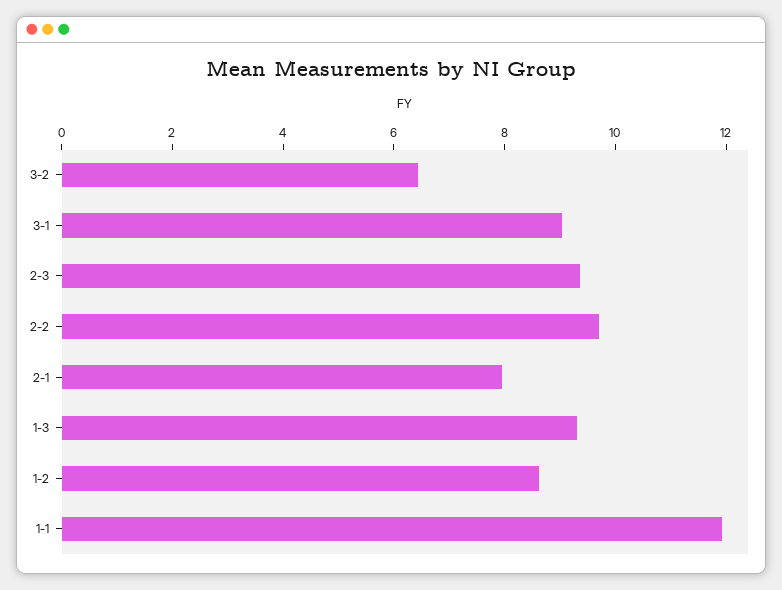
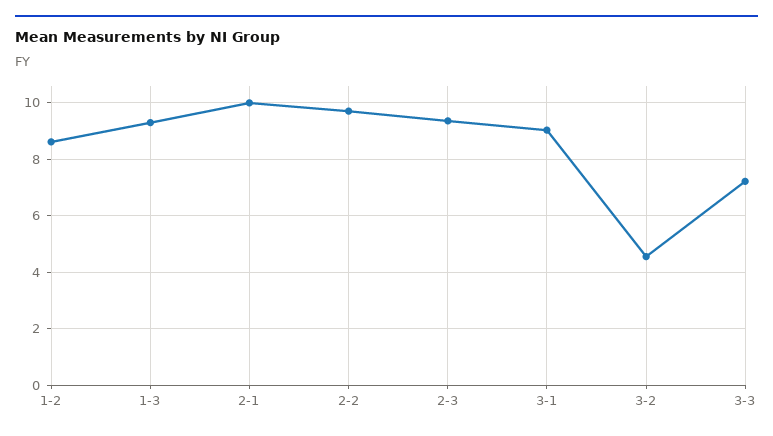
3-2: 6.5 -> 4.5
2-1: 8 -> 10
1-1: 12 -> none
3-3: none -> 7.25

